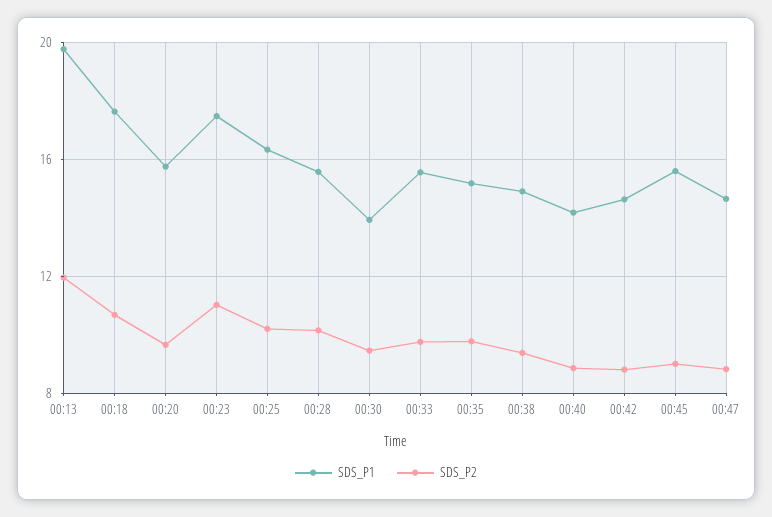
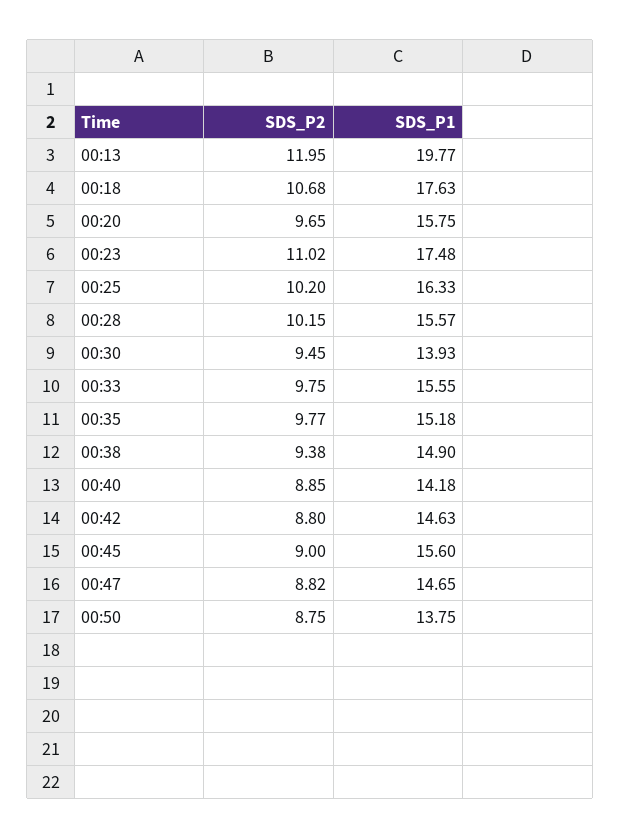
SDS_P2, 00:50: none -> 8.75
SDS_P1, 00:50: none -> 13.75

